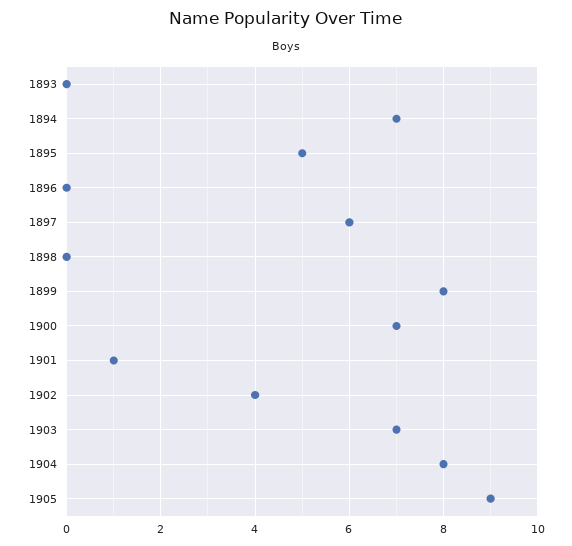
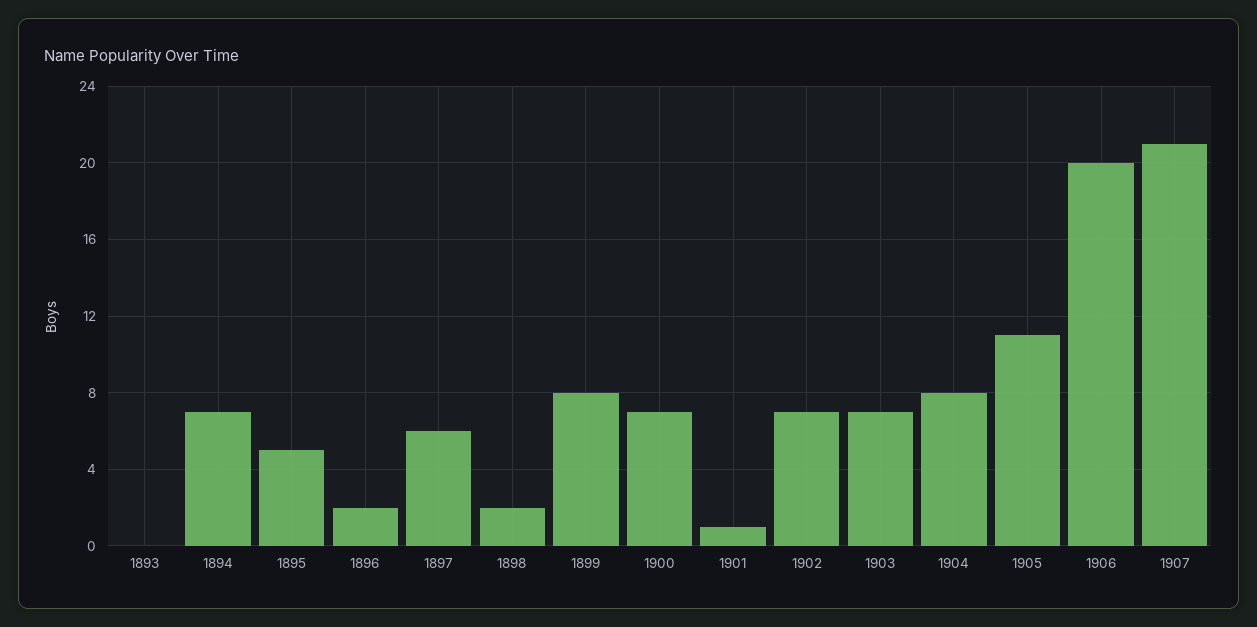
1896: 0 -> 2
1898: 0 -> 2
1902: 4 -> 7
1905: 9 -> 11
1906: none -> 20
1907: none -> 21

